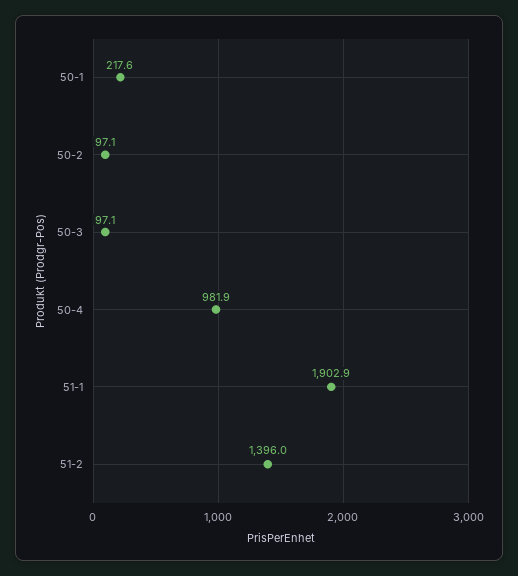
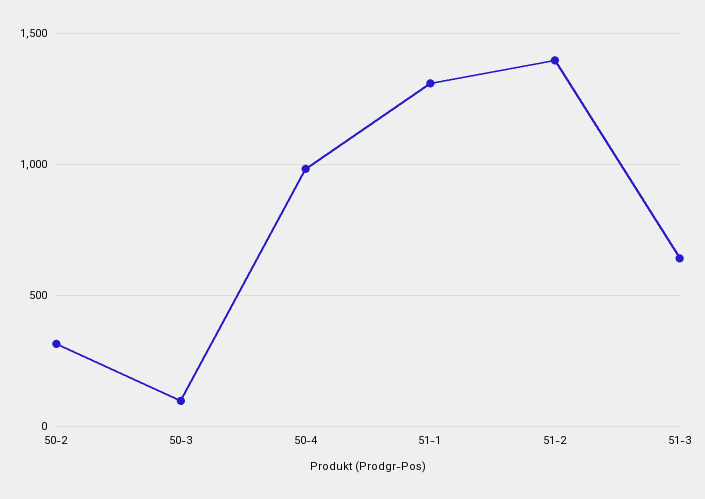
50-1: 217.6 -> none
50-2: 97.1 -> 300
51-1: 1902.9 -> 1300
51-3: none -> 650

